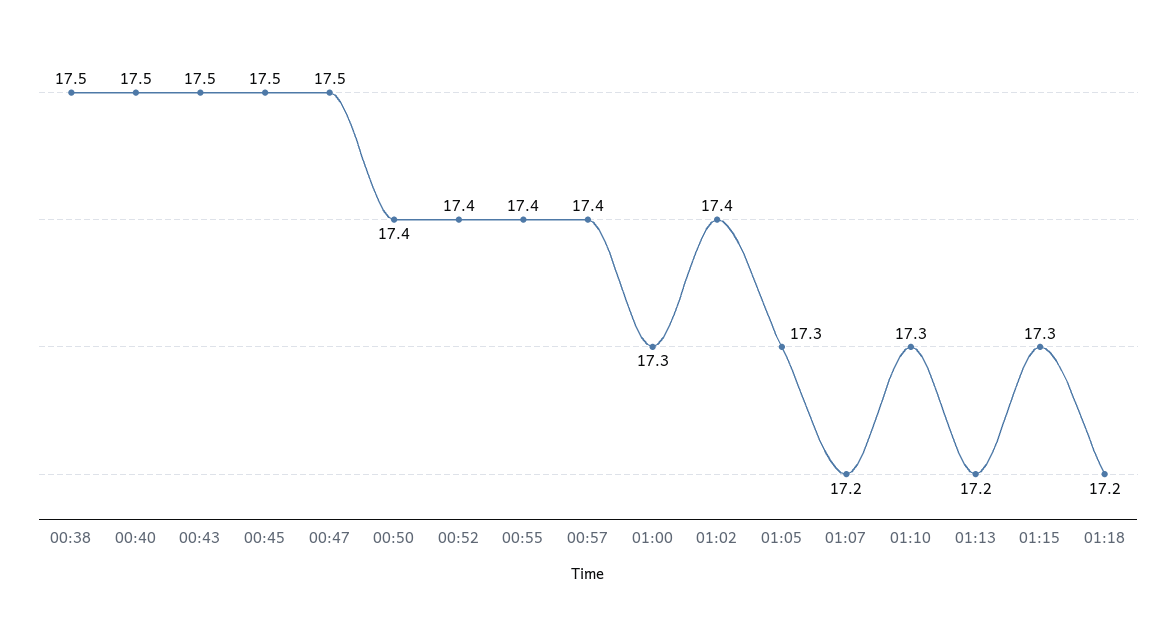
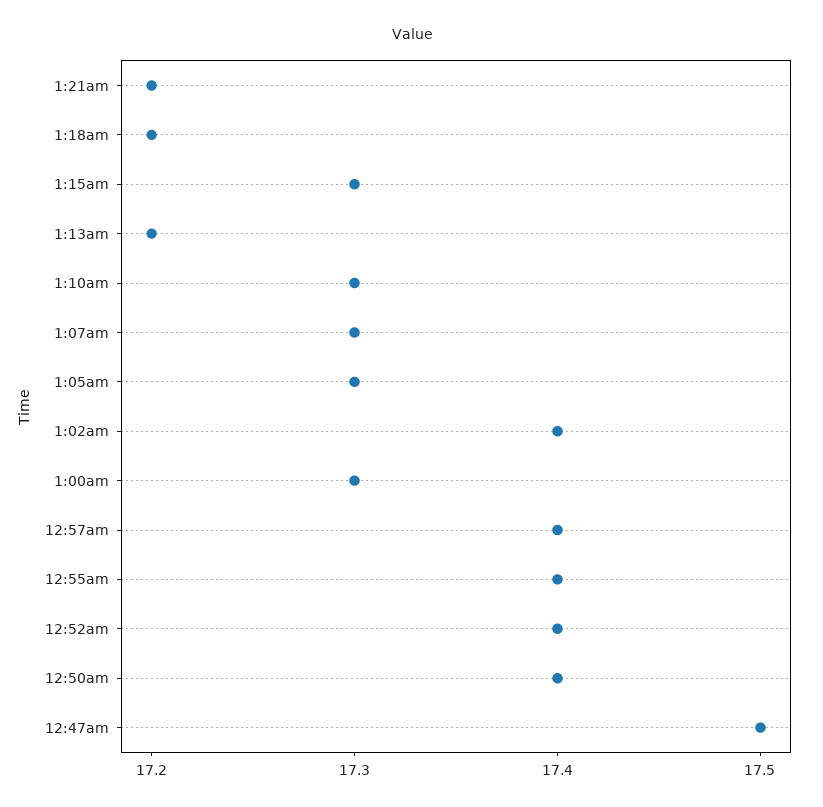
00:38: 17.5 -> none
00:40: 17.5 -> none
00:43: 17.5 -> none
00:45: 17.5 -> none
01:07: 17.2 -> 17.3
1:21am: none -> 17.2

